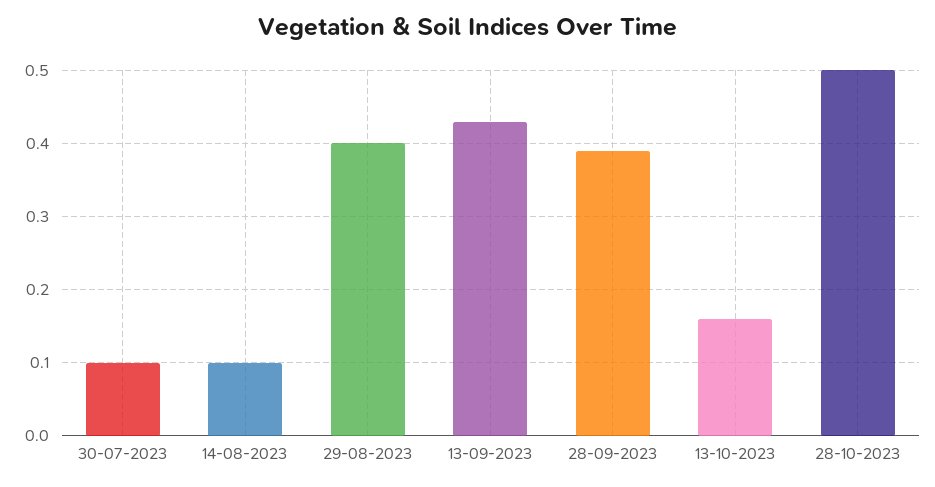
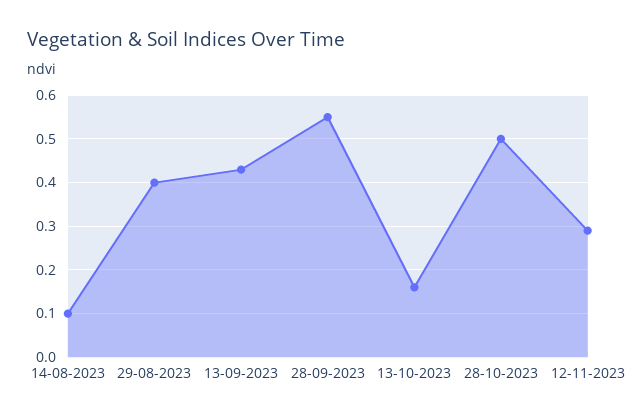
30-07-2023: 0.1 -> none
28-09-2023: 0.39 -> 0.55
12-11-2023: none -> 0.3

